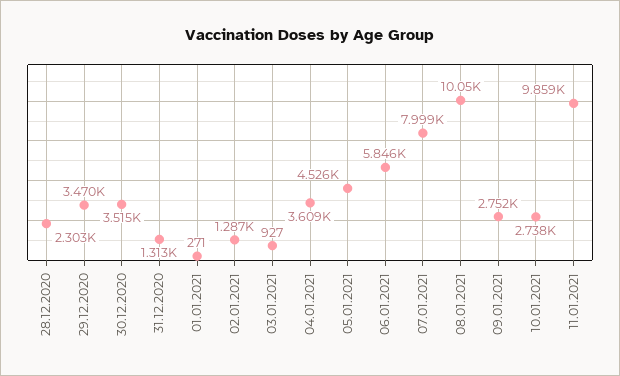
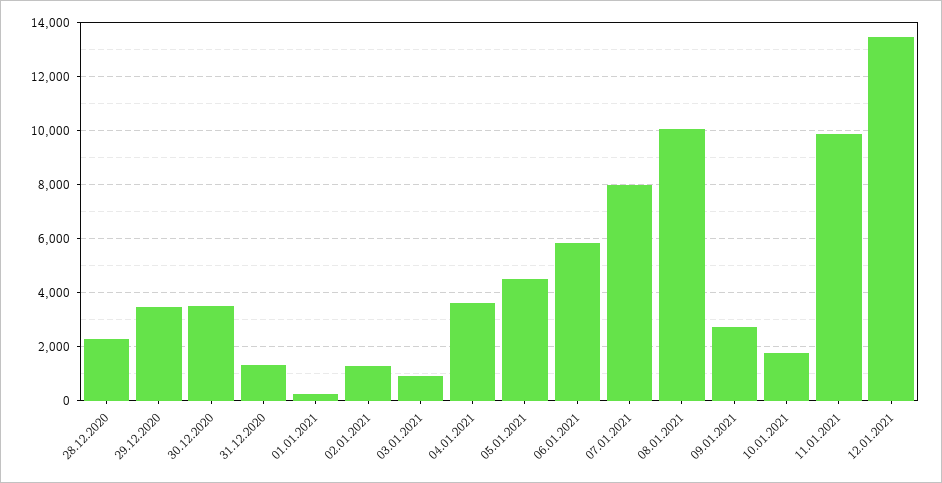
10.01.2021: 2738 -> 1750
12.01.2021: none -> 13500

